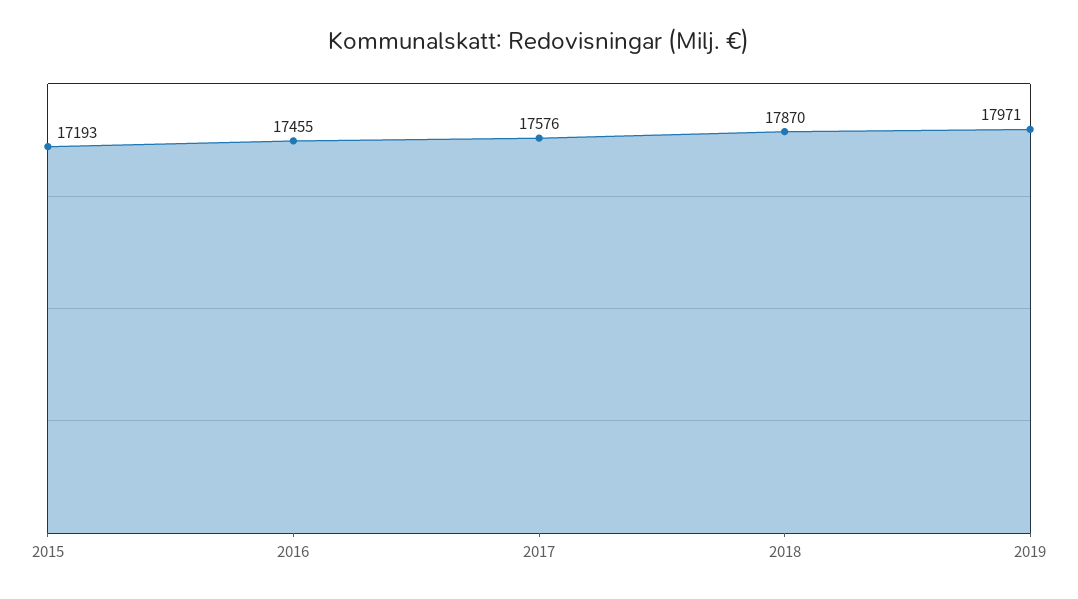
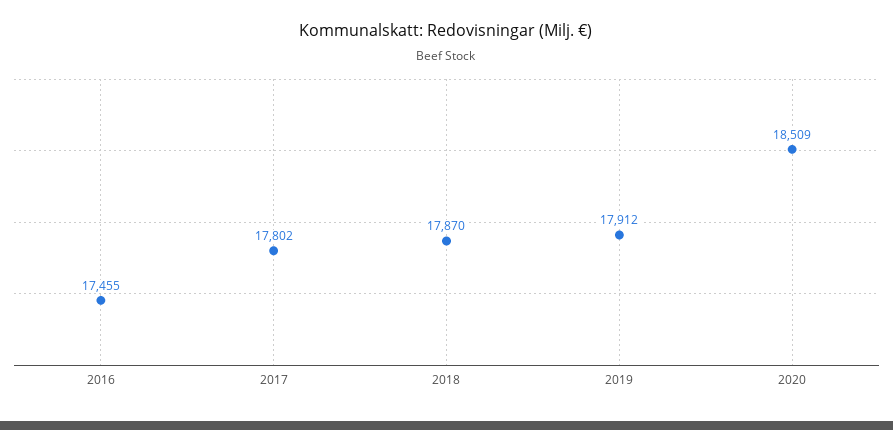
2015: 17193 -> none
2017: 17576 -> 17802
2019: 17971 -> 17912
2020: none -> 18509

